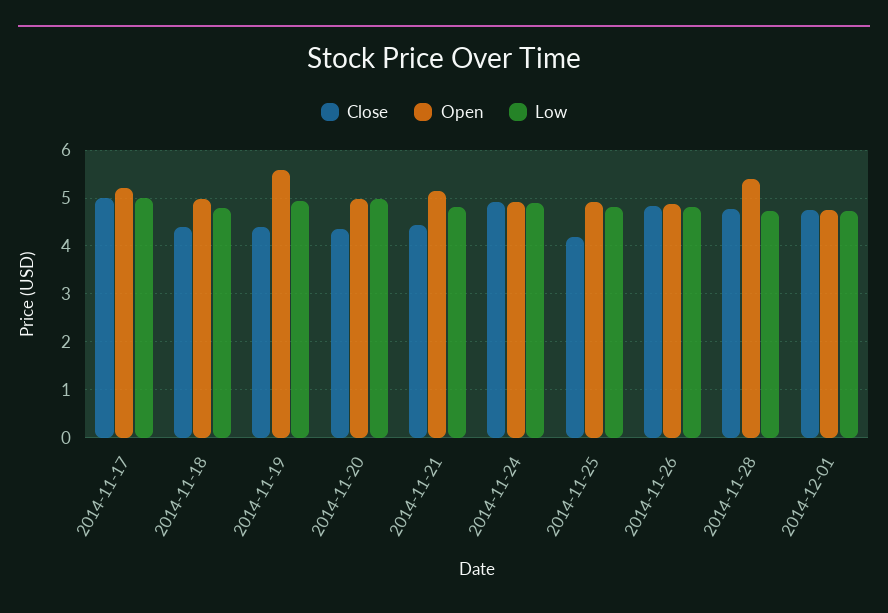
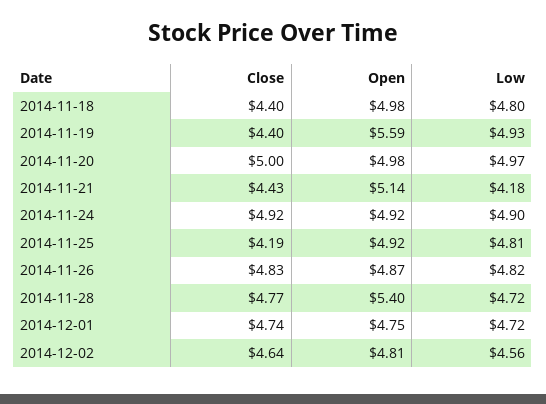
Close, 2014-11-17: 5 -> none
Open, 2014-11-17: 5.2 -> none
Low, 2014-11-17: 5 -> none
Close, 2014-11-20: 4.4 -> 5
Low, 2014-11-21: 4.8 -> 4.18
Close, 2014-12-02: none -> 4.64
Open, 2014-12-02: none -> 4.81
Low, 2014-12-02: none -> 4.56

